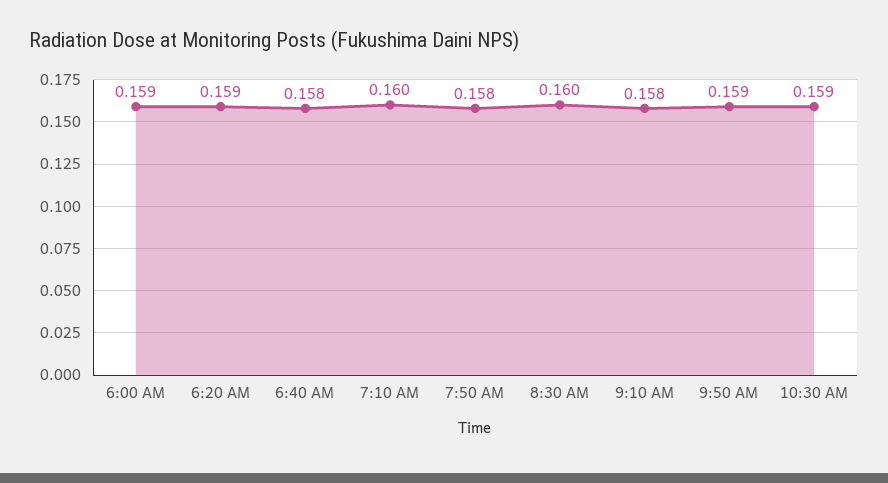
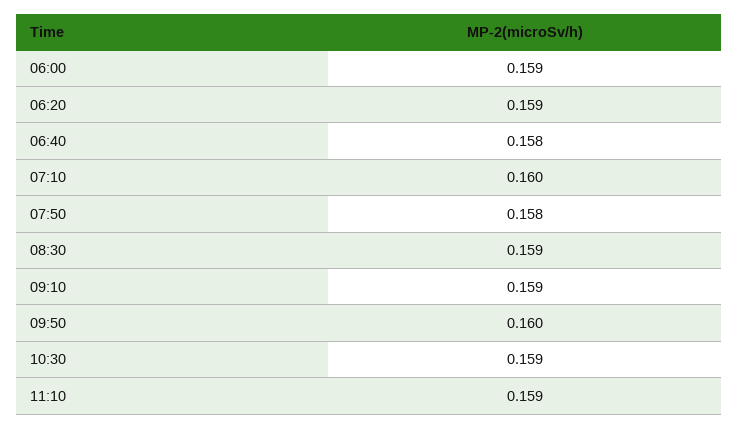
8:30 AM: 0.16 -> 0.159
9:10 AM: 0.158 -> 0.159
9:50 AM: 0.159 -> 0.16
11:10: none -> 0.159

